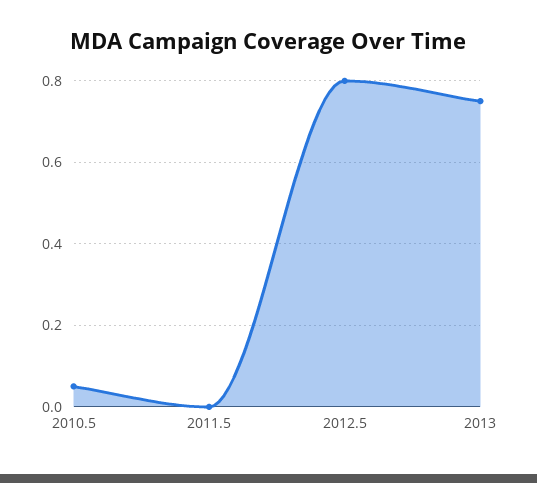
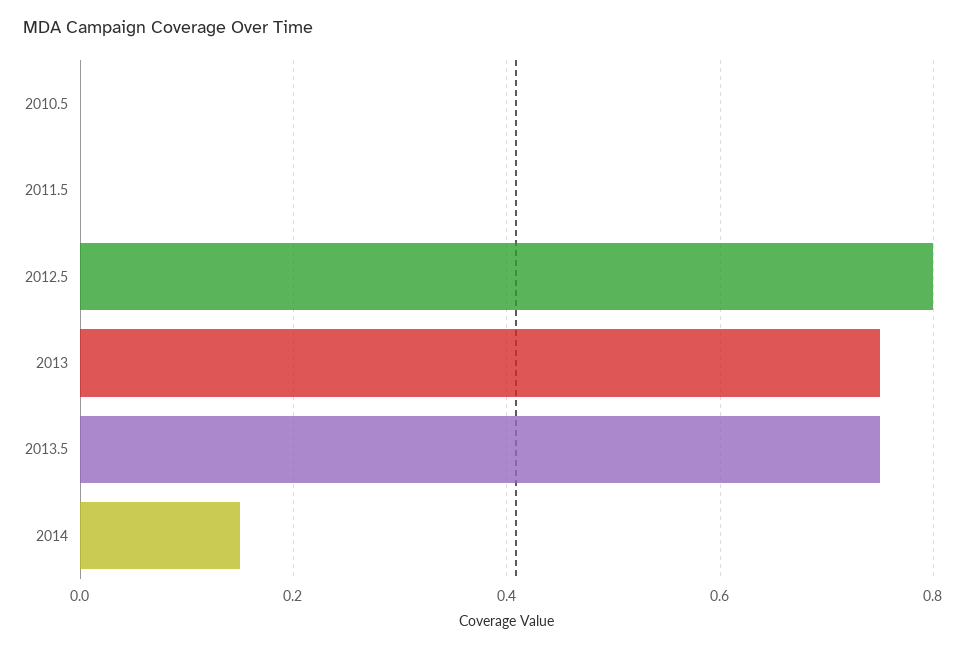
2010.5: 0.05 -> 0
2013.5: none -> 0.75
2014: none -> 0.15

